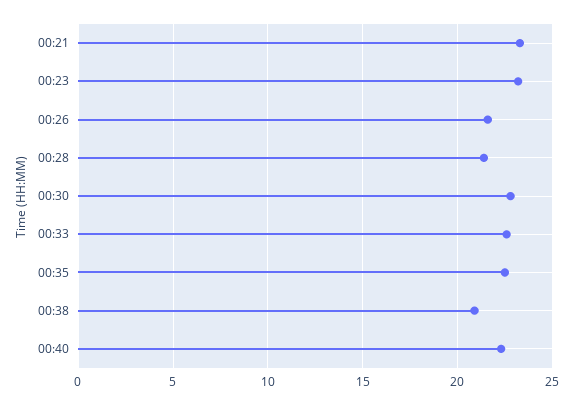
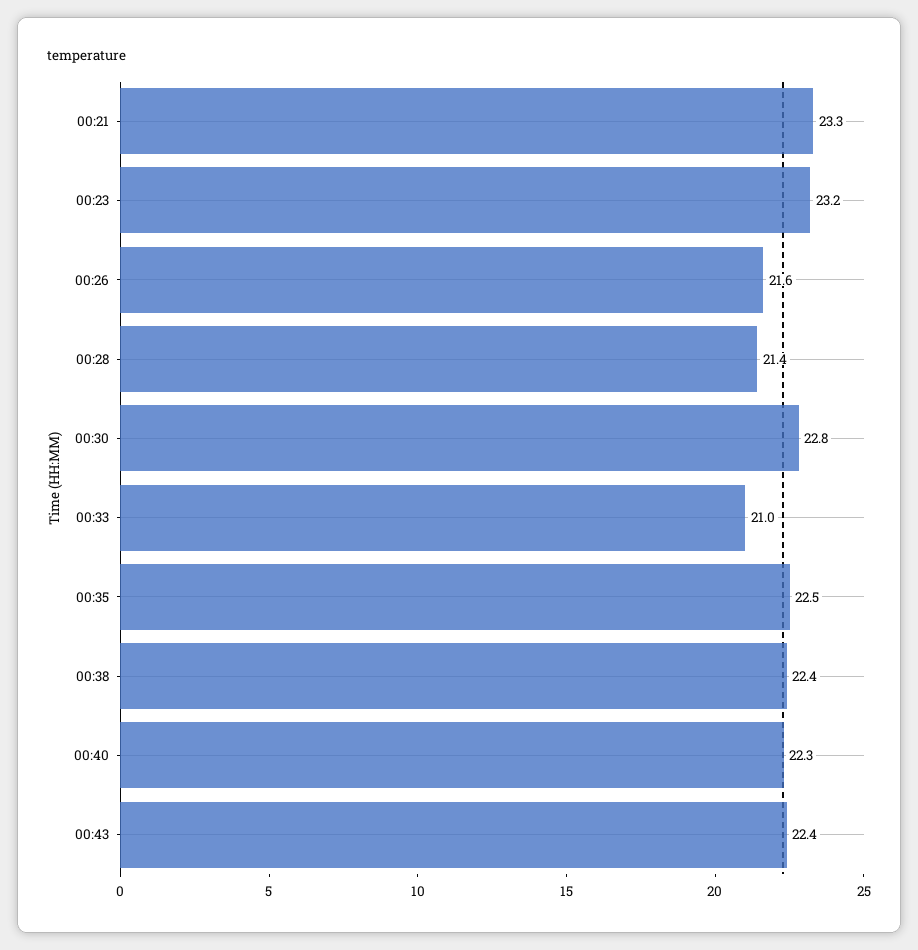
00:33: 22.5 -> 21
00:38: 21 -> 22.4
00:43: none -> 22.4

